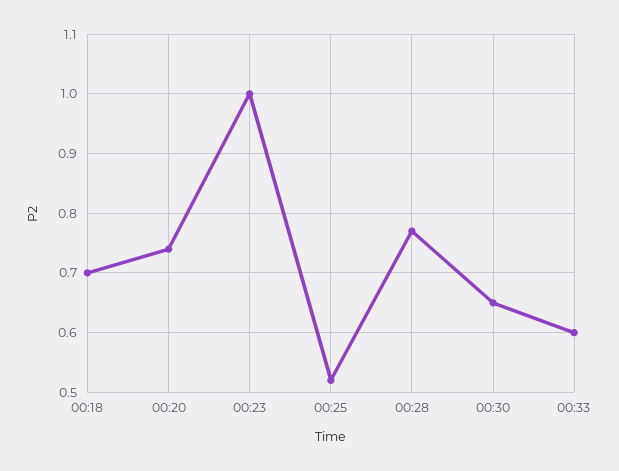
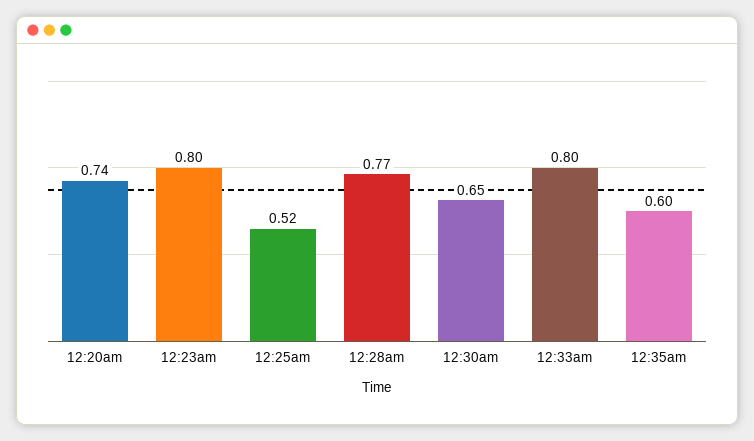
00:18: 0.7 -> none
00:23: 1 -> 0.8
00:33: 0.6 -> 0.8
12:35am: none -> 0.6

